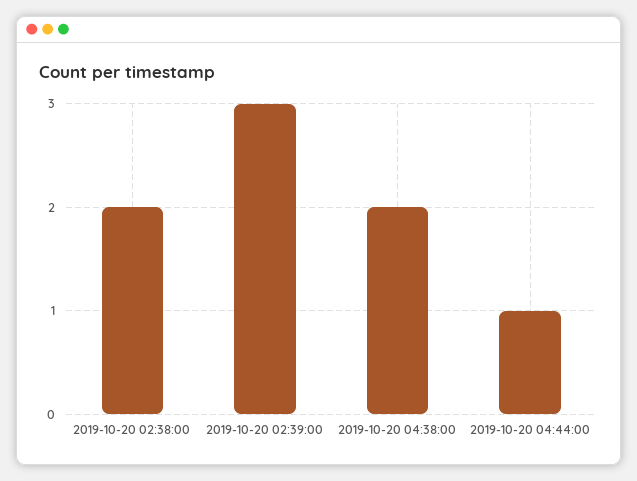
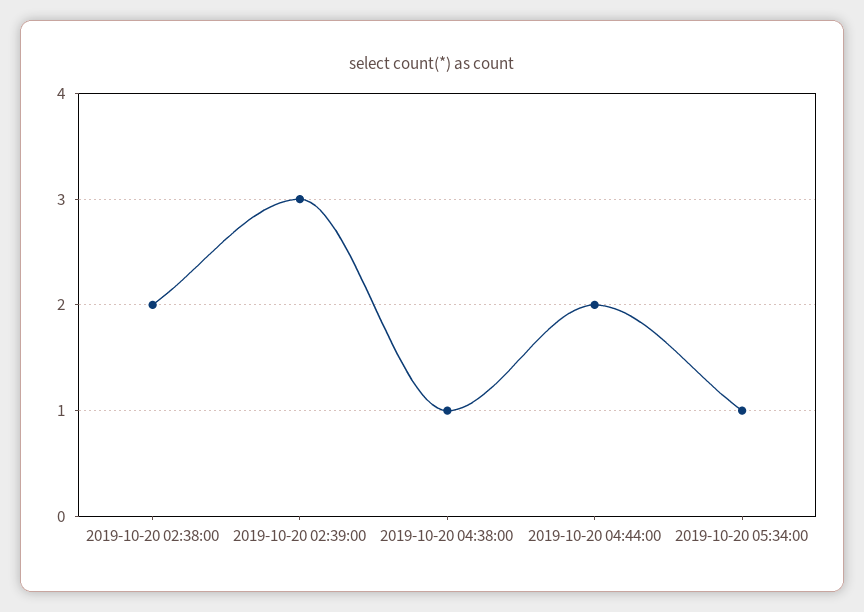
2019-10-20 04:38:00: 2 -> 1
2019-10-20 04:44:00: 1 -> 2
2019-10-20 05:34:00: none -> 1

